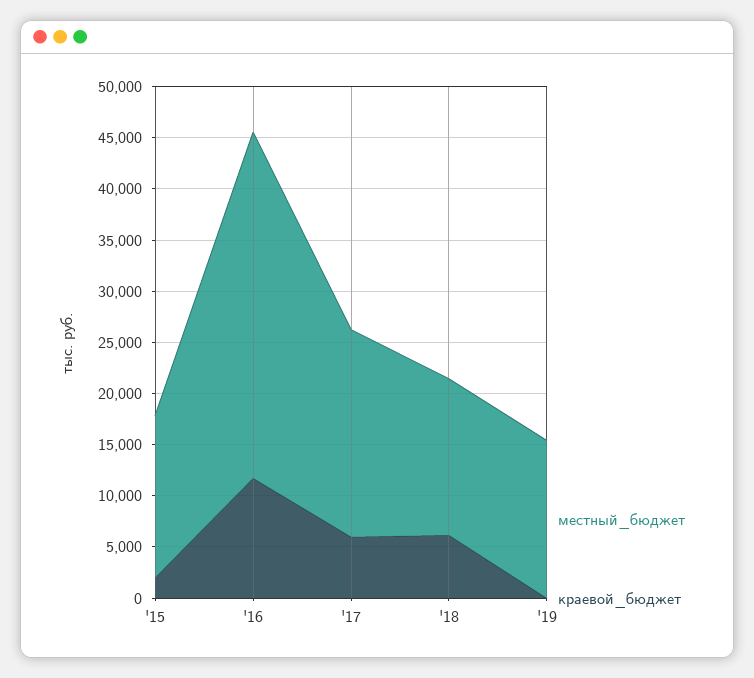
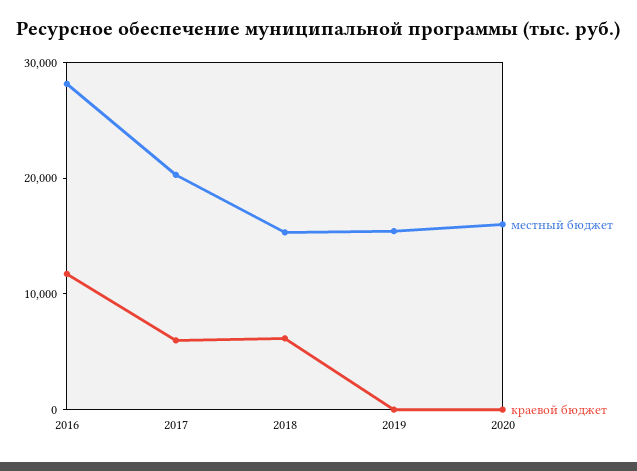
местный_бюджет, '15: 16000 -> none
краевой_бюджет, '15: 2000 -> none
местный_бюджет, '16: 34000 -> 28000
местный_бюджет, 2020: none -> 16000
краевой_бюджет, 2020: none -> 0

